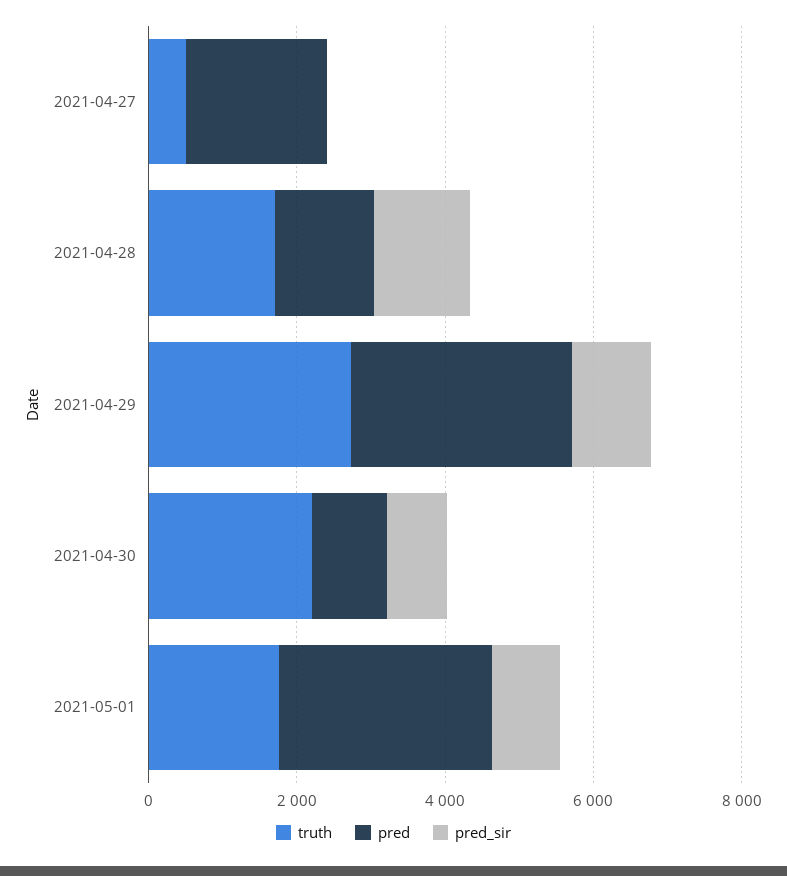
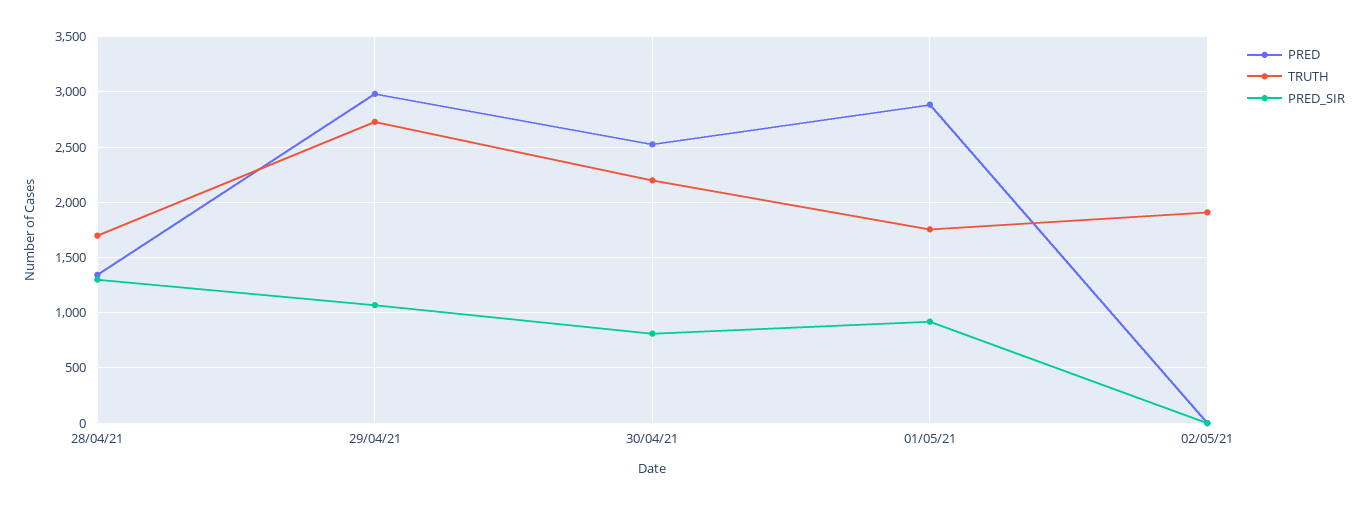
truth, 2021-04-27: 500 -> none
pred, 2021-04-27: 2000 -> none
pred_sir, 2021-04-27: 0 -> none
pred, 2021-04-30: 1000 -> 2500
pred, 02/05/21: none -> 0
truth, 02/05/21: none -> 1900
pred_sir, 02/05/21: none -> 0

